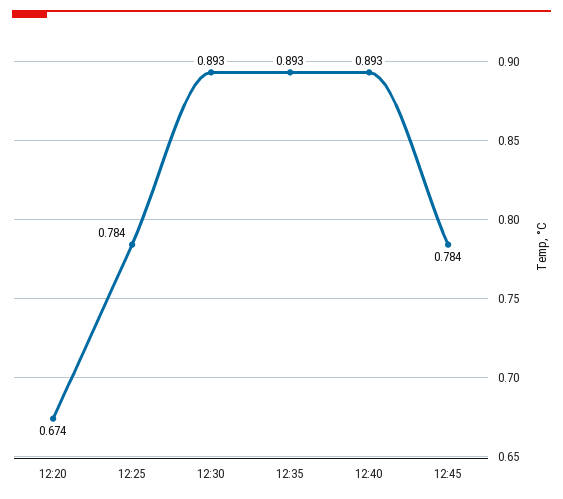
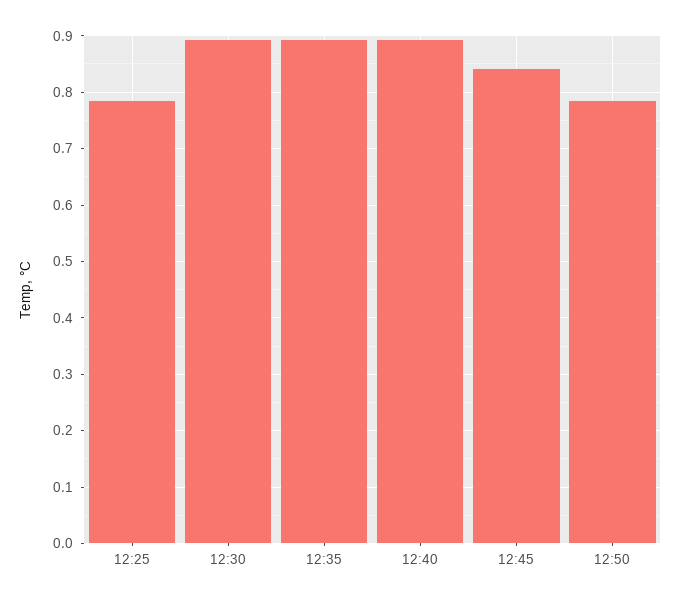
12:20: 0.674 -> none
12:45: 0.784 -> 0.84
12:50: none -> 0.78

